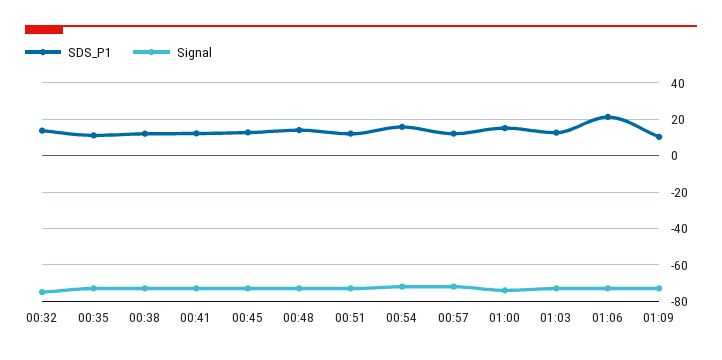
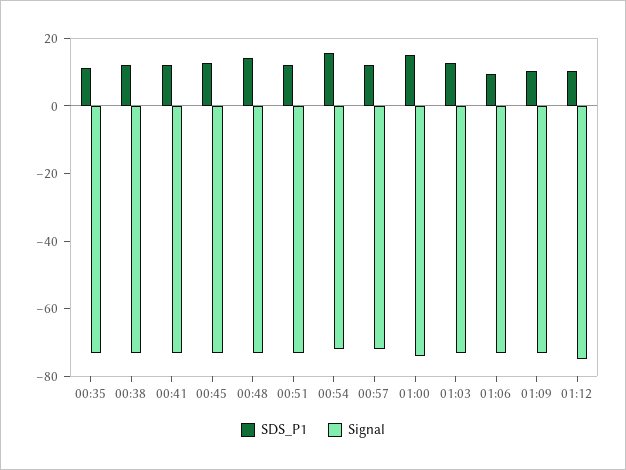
SDS_P1, 00:32: 15 -> none
Signal, 00:32: -75 -> none
SDS_P1, 01:06: 20 -> 10
SDS_P1, 01:12: none -> 10
Signal, 01:12: none -> -75

